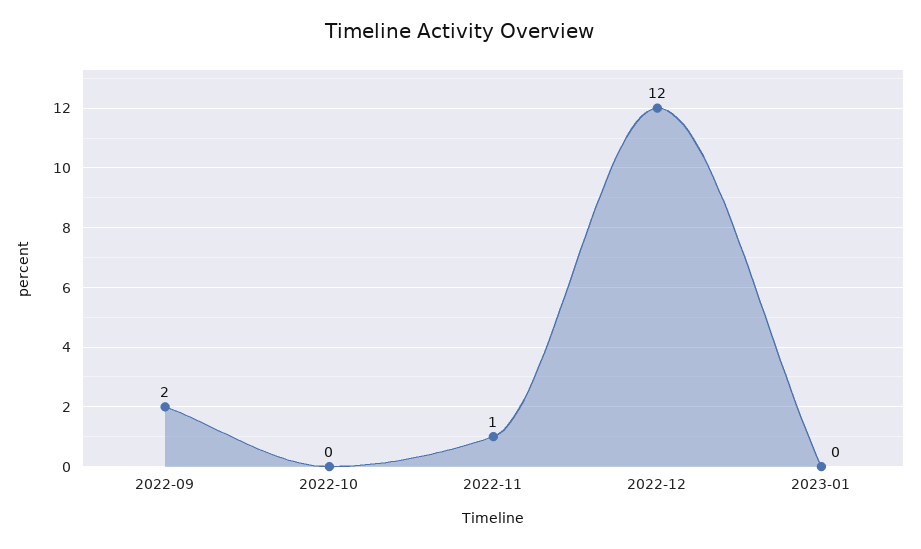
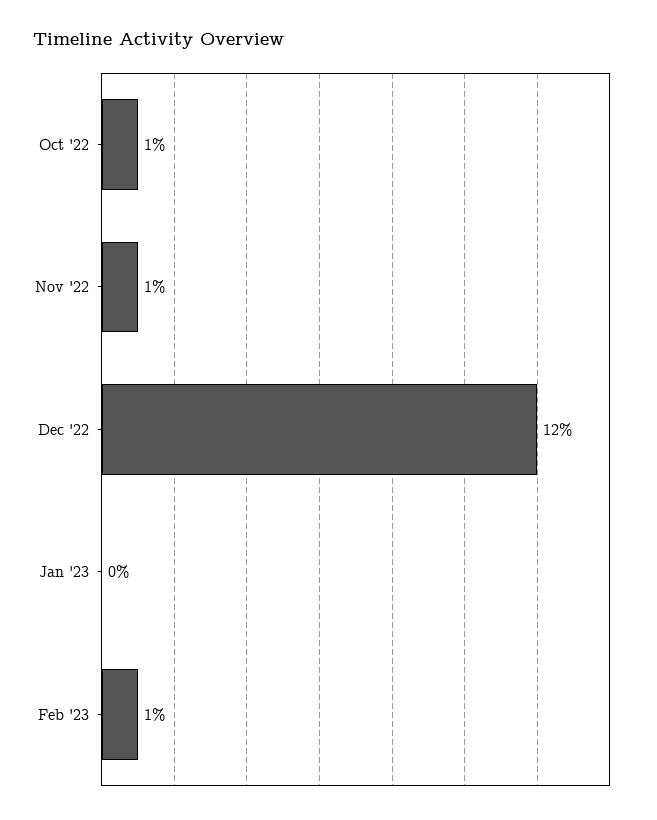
2022-09: 2 -> none
2022-10: 0 -> 1
Feb '23: none -> 1

